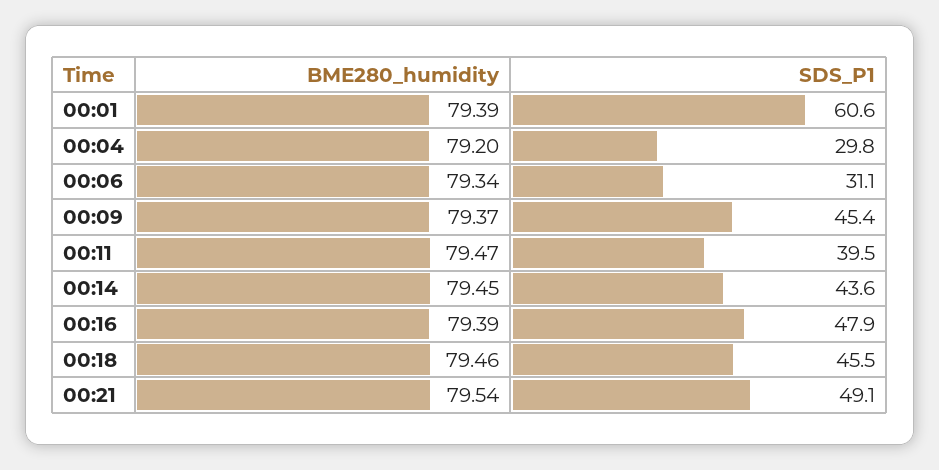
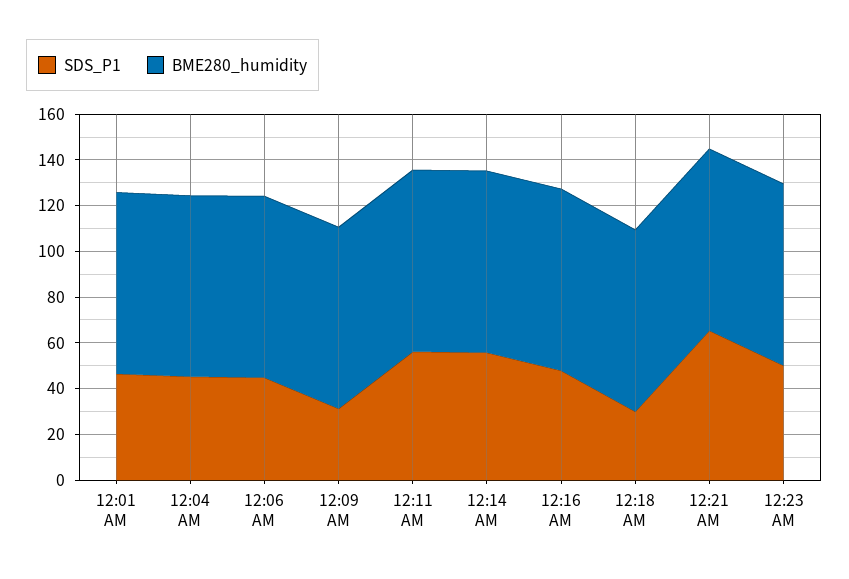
SDS_P1, 00:01: 60.6 -> 45
SDS_P1, 00:04: 29.8 -> 45
SDS_P1, 00:06: 31.1 -> 45
SDS_P1, 00:09: 45.4 -> 30
SDS_P1, 00:11: 39.5 -> 55
SDS_P1, 00:14: 43.6 -> 55
SDS_P1, 00:18: 45.5 -> 30
SDS_P1, 00:21: 49.1 -> 65
SDS_P1, 12:23 AM: none -> 50
BME280_humidity, 12:23 AM: none -> 80

